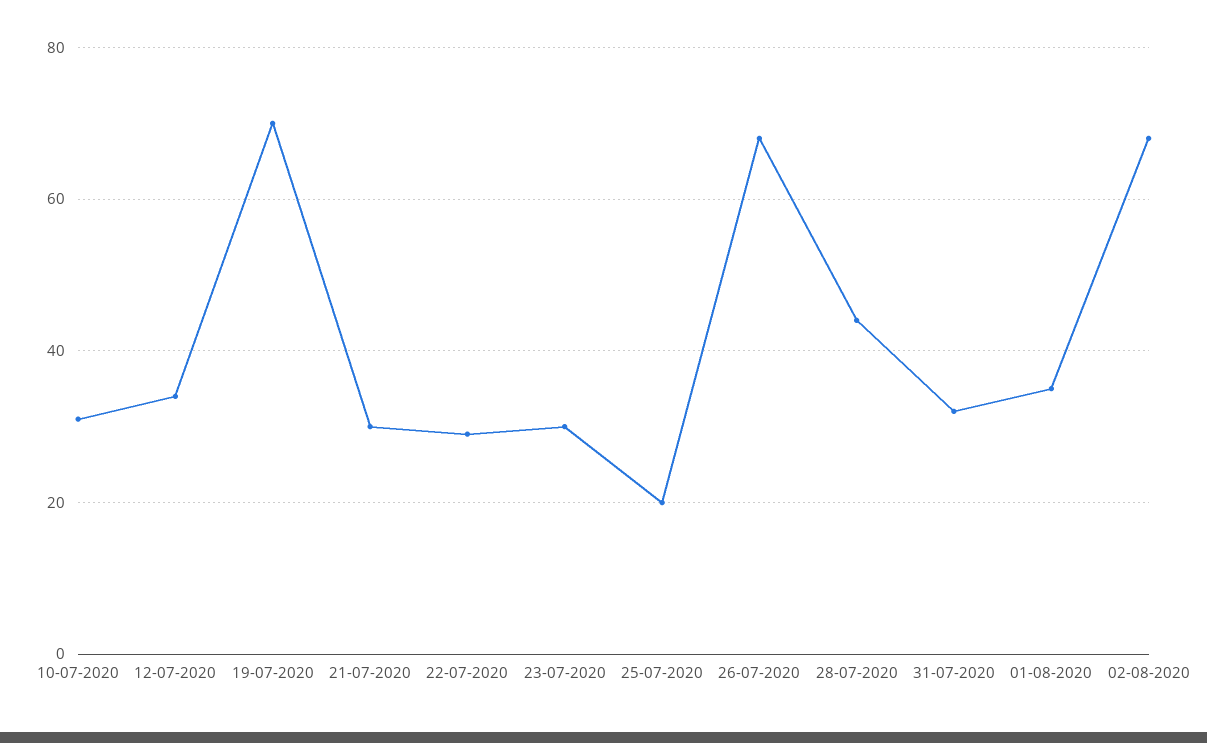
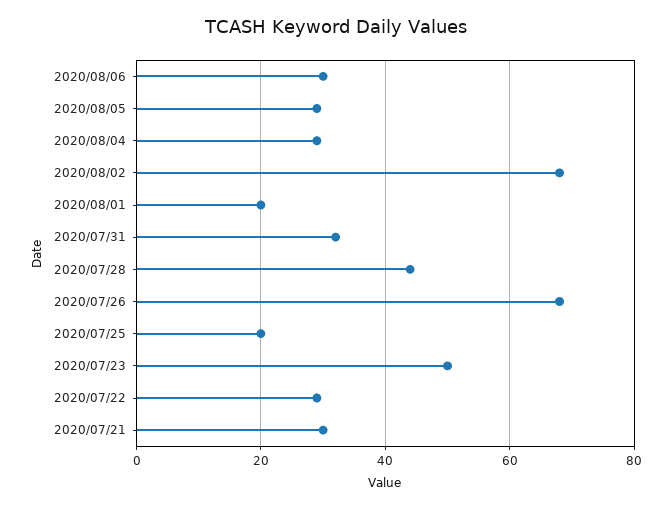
10-07-2020: 30 -> none
12-07-2020: 35 -> none
19-07-2020: 70 -> none
23-07-2020: 30 -> 50
01-08-2020: 35 -> 20
2020/08/06: none -> 30
2020/08/05: none -> 30
2020/08/04: none -> 30

